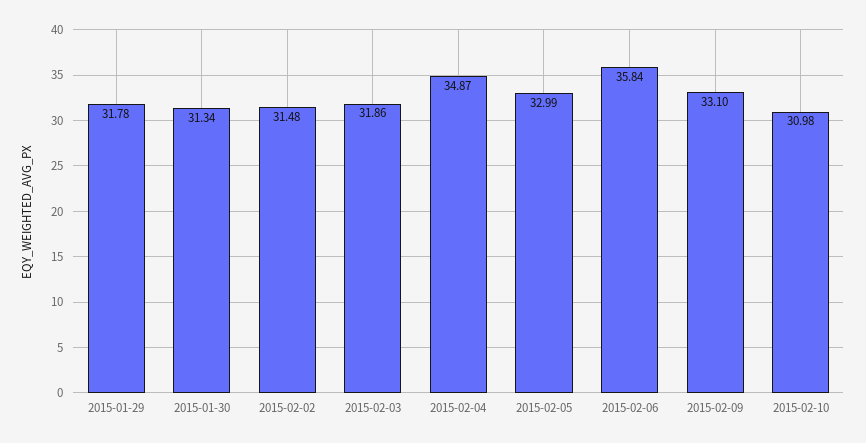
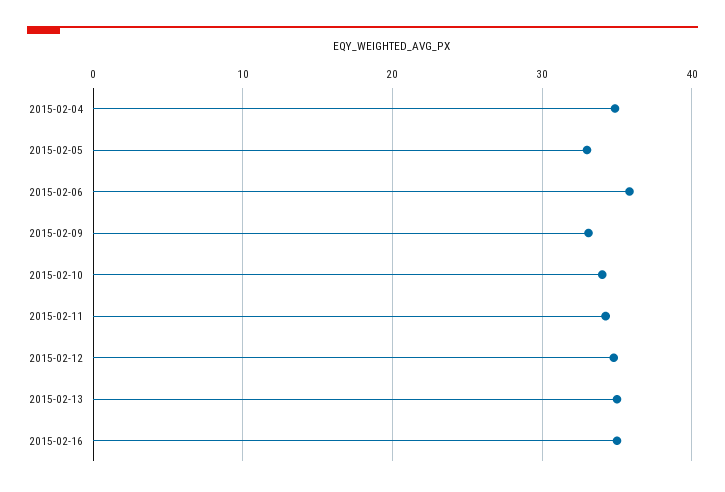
2015-01-29: 31.78 -> none
2015-01-30: 31.34 -> none
2015-02-02: 31.48 -> none
2015-02-03: 31.86 -> none
2015-02-10: 30.98 -> 34
2015-02-11: none -> 34
2015-02-12: none -> 35
2015-02-13: none -> 35
2015-02-16: none -> 35

